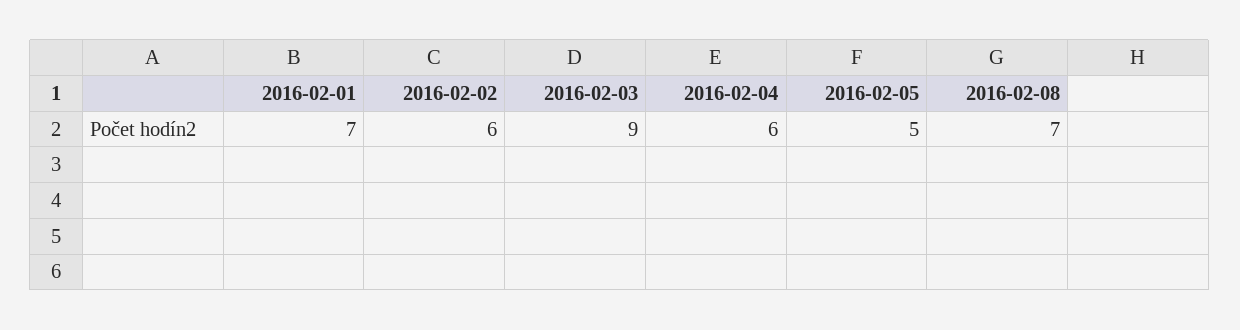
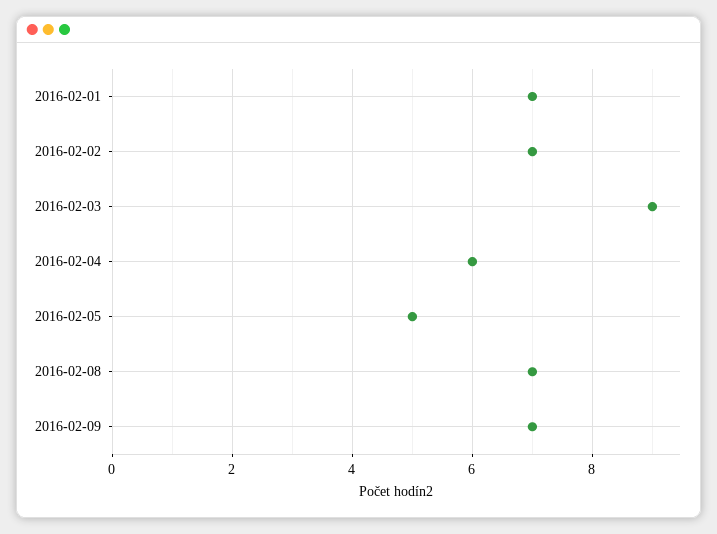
2016-02-02: 6 -> 7
2016-02-09: none -> 7

